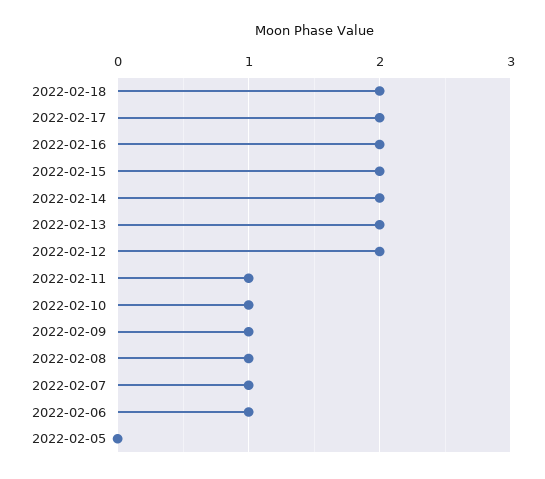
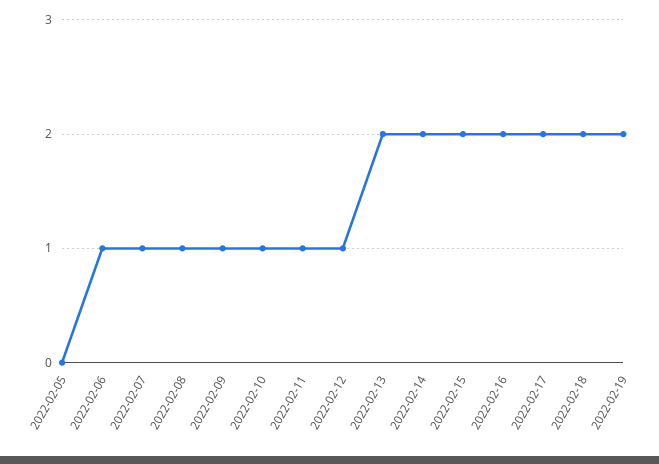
2022-02-12: 2 -> 1
2022-02-19: none -> 2

